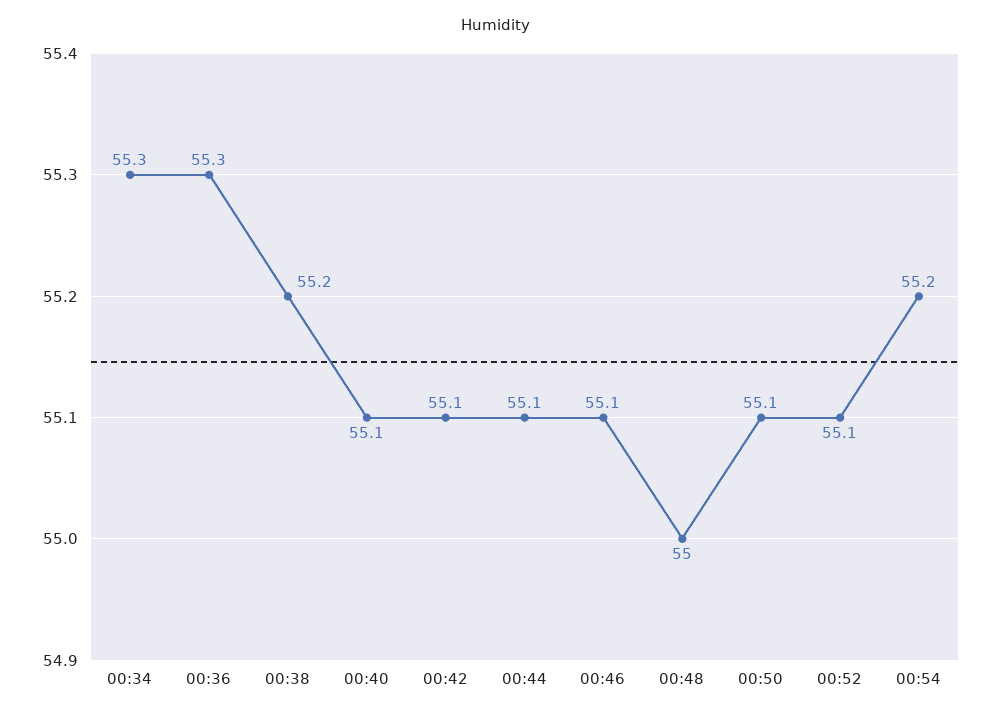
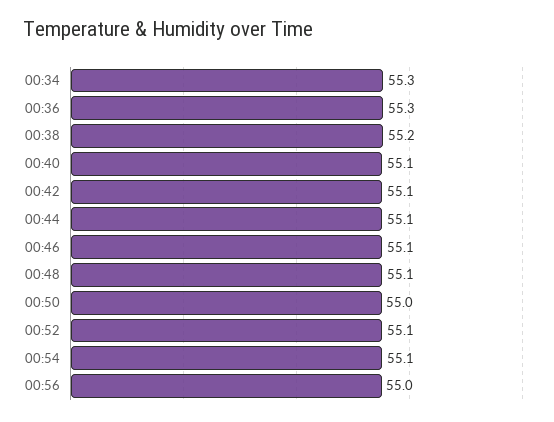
00:48: 55 -> 55.1
00:50: 55.1 -> 55
00:54: 55.2 -> 55.1
00:56: none -> 55

